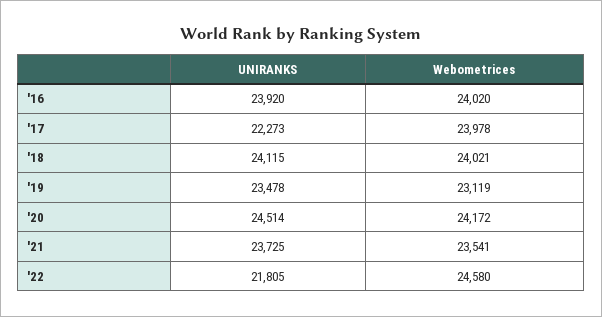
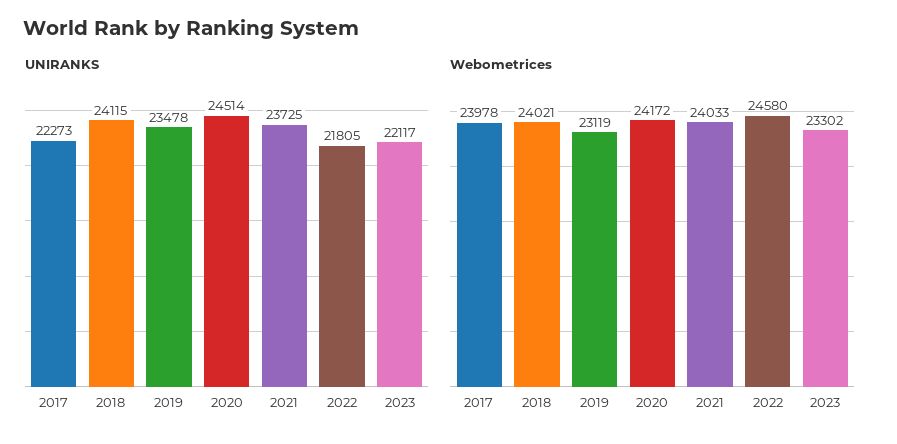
UNIRANKS, '16: 23920 -> none
Webometrices, '16: 24020 -> none
Webometrices, '21: 23541 -> 24033
UNIRANKS, 2023: none -> 22117
Webometrices, 2023: none -> 23302

